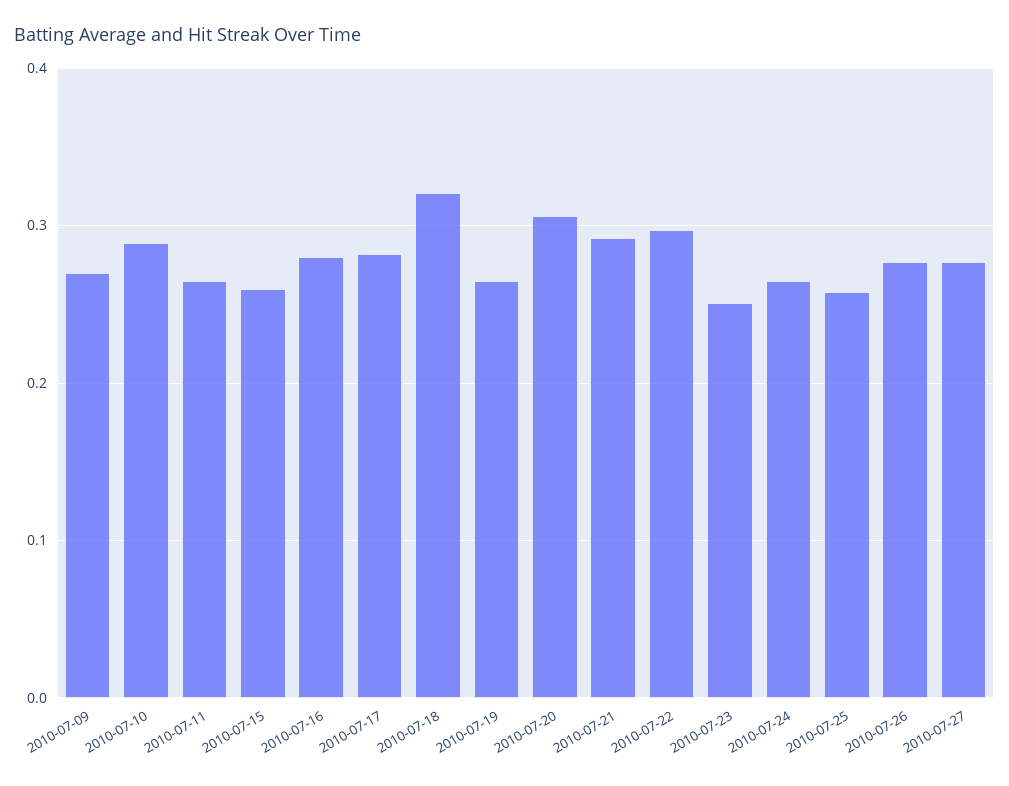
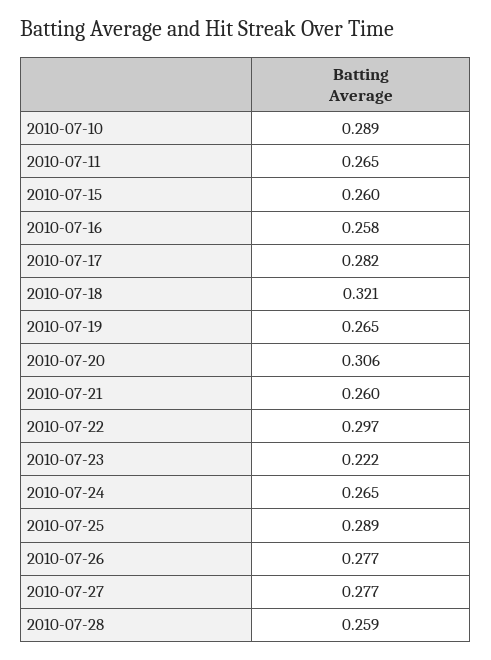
2010-07-09: 0.27 -> none
2010-07-16: 0.28 -> 0.258
2010-07-21: 0.29 -> 0.26
2010-07-23: 0.25 -> 0.222
2010-07-25: 0.26 -> 0.289
2010-07-28: none -> 0.259

